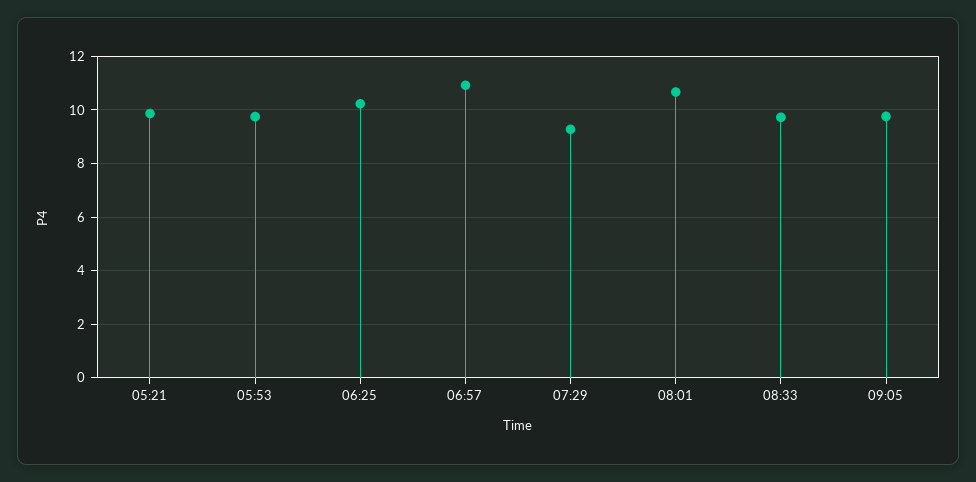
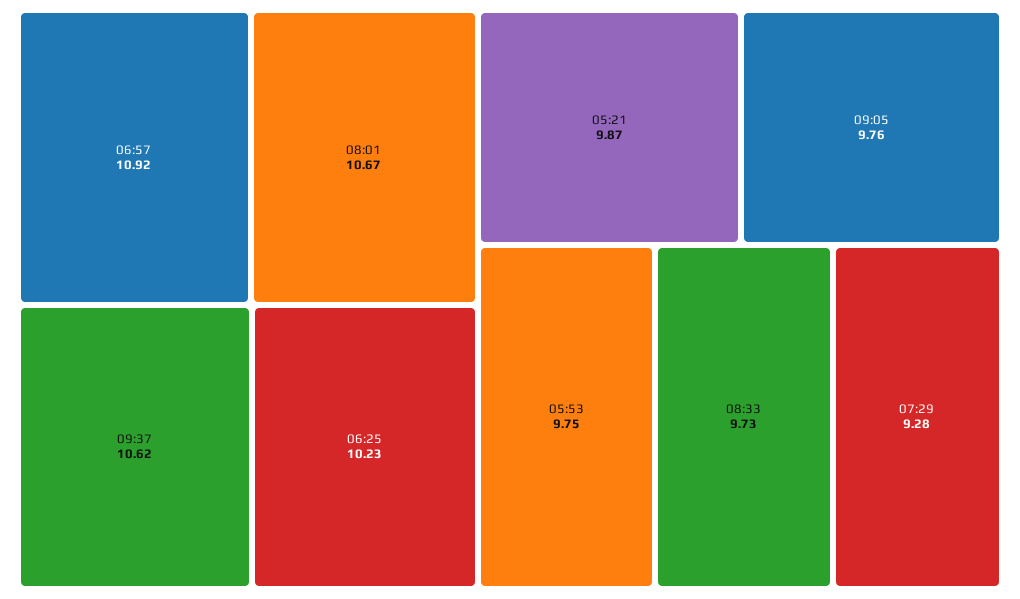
09:37: none -> 10.62

